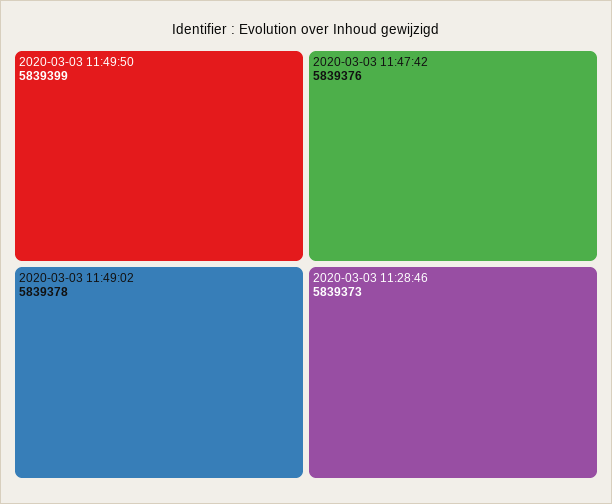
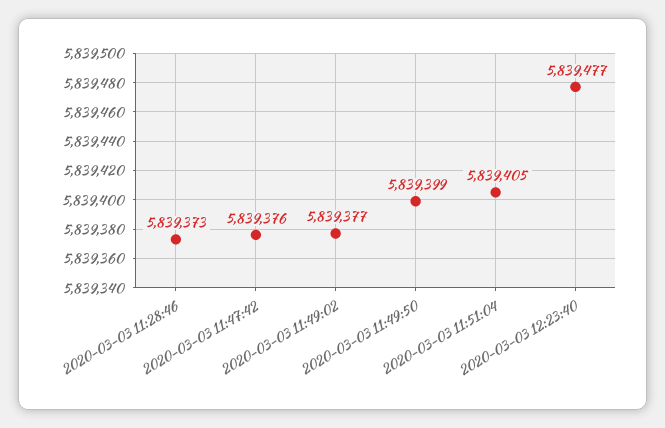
2020-03-03 11:49:02: 5839378 -> 5839377
2020-03-03 11:51:04: none -> 5839405
2020-03-03 12:23:40: none -> 5839477

